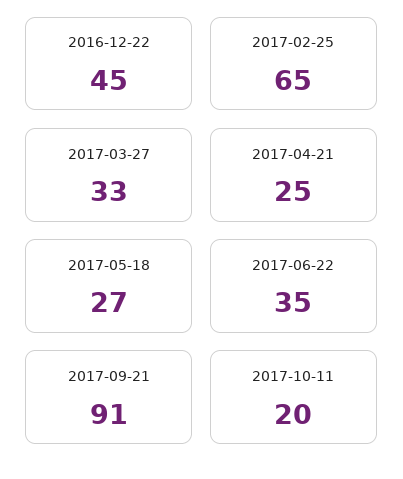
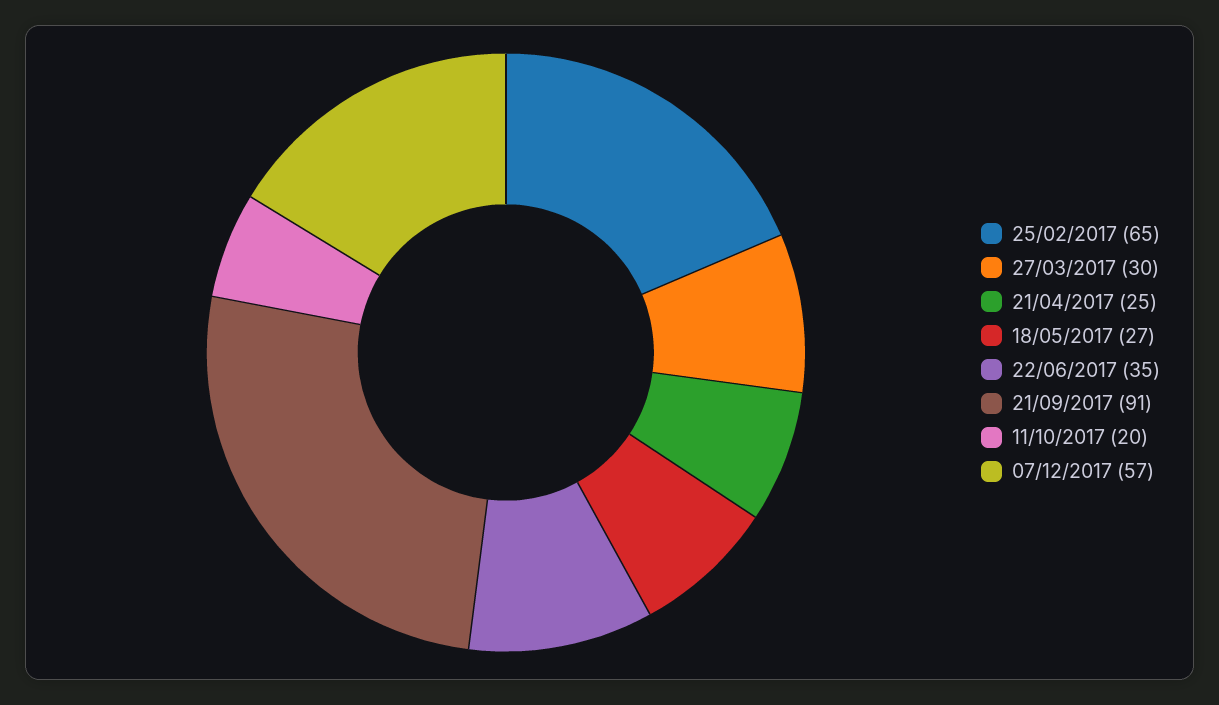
2016-12-22: 45 -> none
2017-03-27: 33 -> 30
07/12/2017: none -> 57

